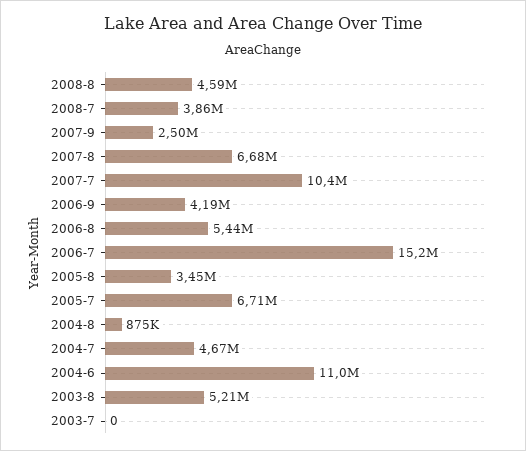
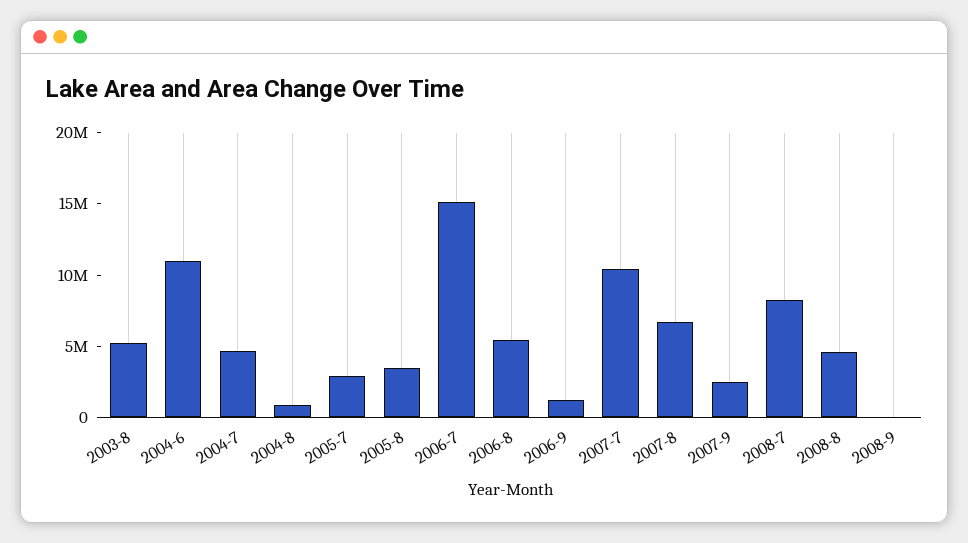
2008-7: 3860000 -> 8000000
2006-9: 4190000 -> 1000000
2005-7: 6710000 -> 3000000
2003-7: 0 -> none
2008-9: none -> 0

